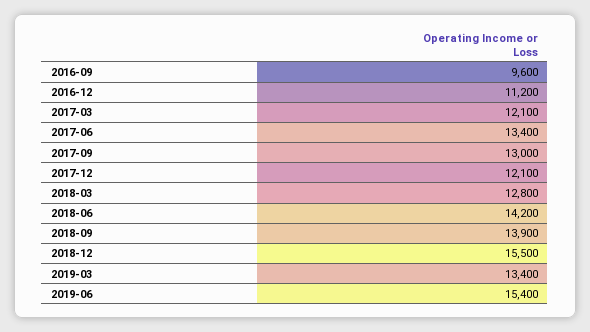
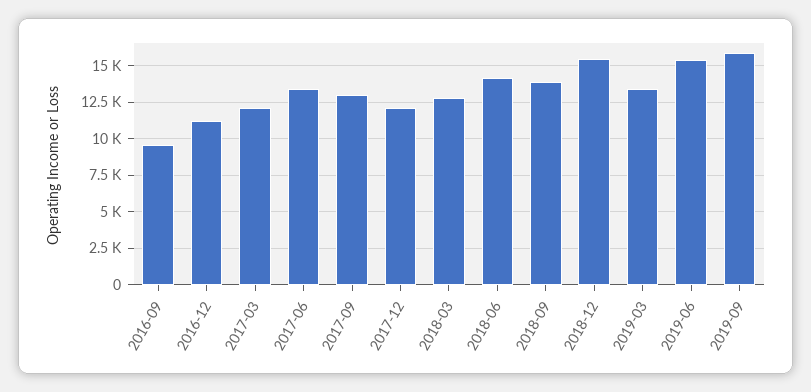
2019-09: none -> 16000

